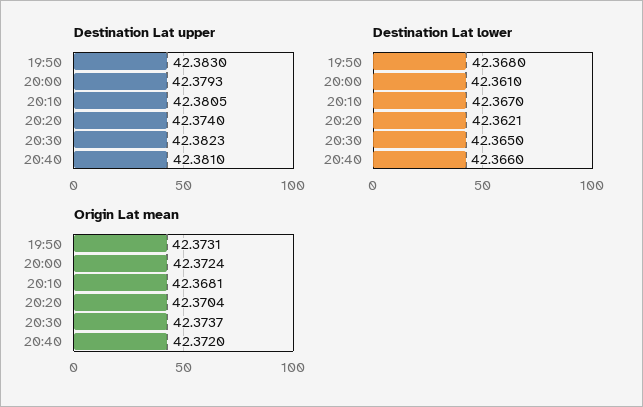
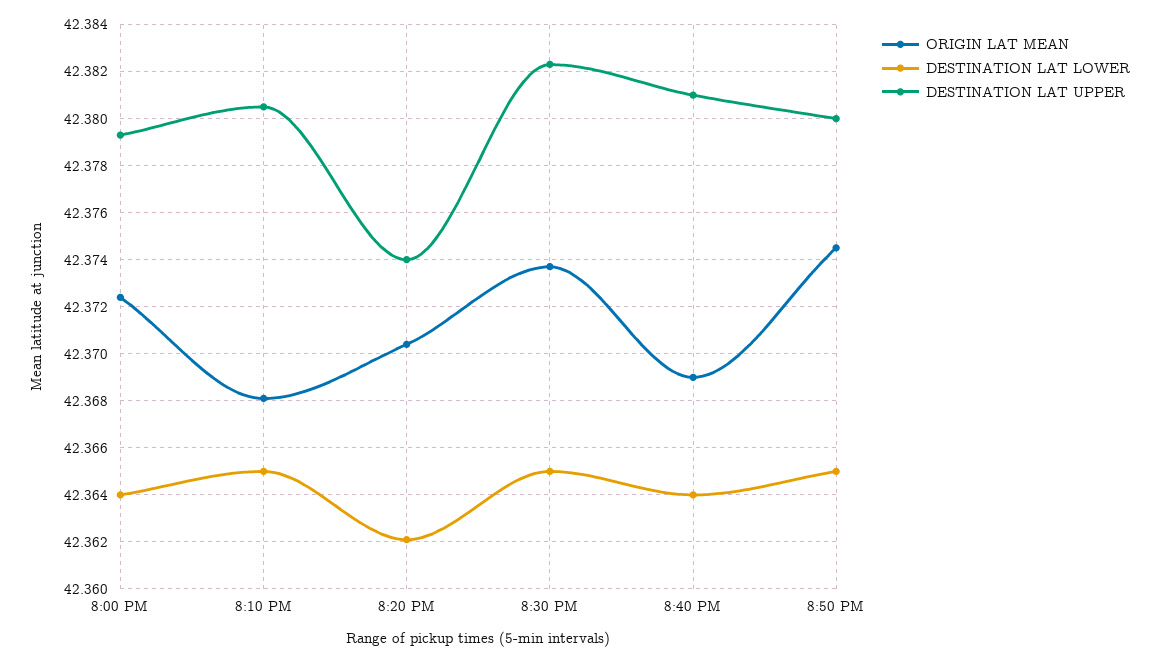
Destination Lat upper, 19:50: 42.383 -> none
Destination Lat lower, 19:50: 42.368 -> none
Destination Lat lower, 20:00: 42.361 -> 42.364
Destination Lat lower, 20:10: 42.367 -> 42.365
Destination Lat lower, 20:40: 42.366 -> 42.364
Origin Lat mean, 19:50: 42.3731 -> none
Origin Lat mean, 20:40: 42.372 -> 42.369
Origin Lat mean, 8:50 PM: none -> 42.3745
Destination Lat lower, 8:50 PM: none -> 42.365
Destination Lat upper, 8:50 PM: none -> 42.38

